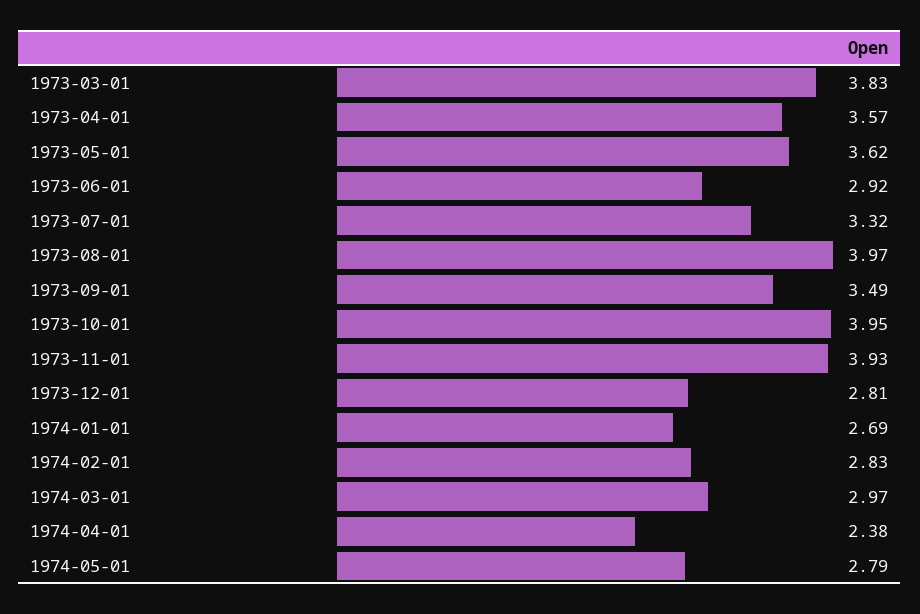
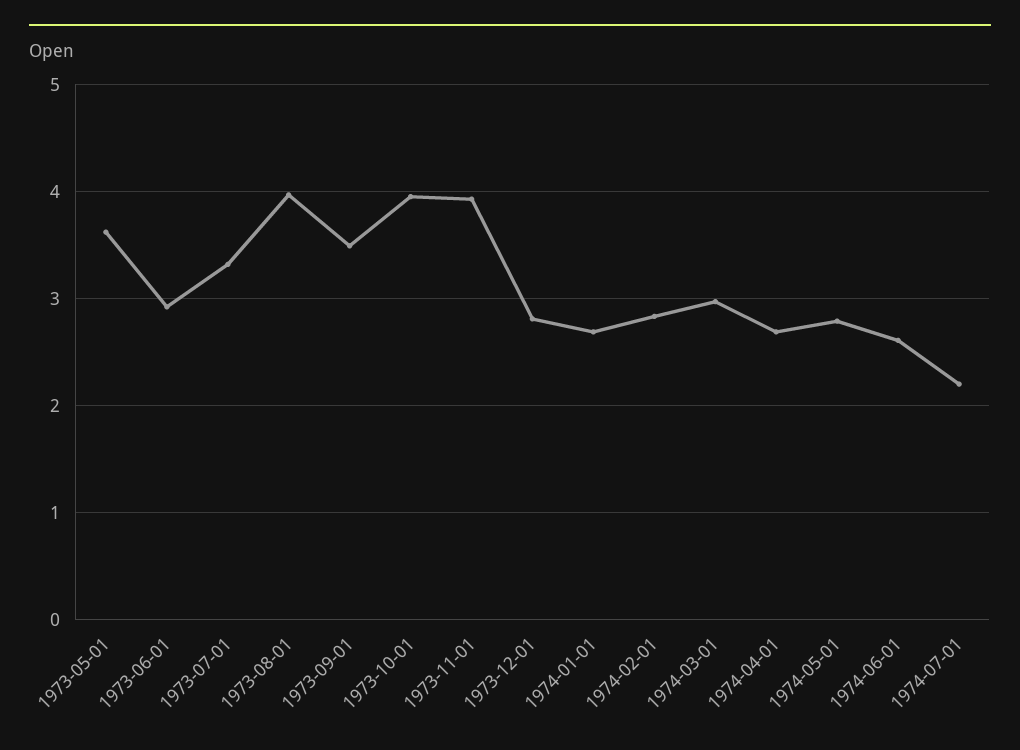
1973-03-01: 3.83 -> none
1973-04-01: 3.57 -> none
1974-04-01: 2.38 -> 2.7
1974-06-01: none -> 2.6
1974-07-01: none -> 2.2

